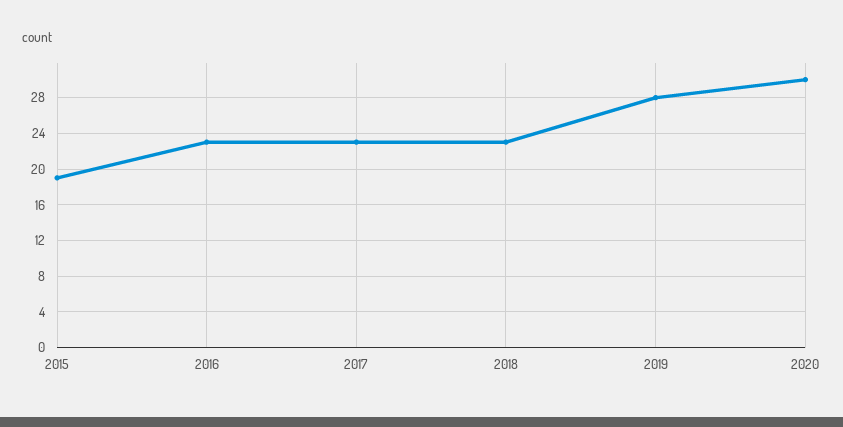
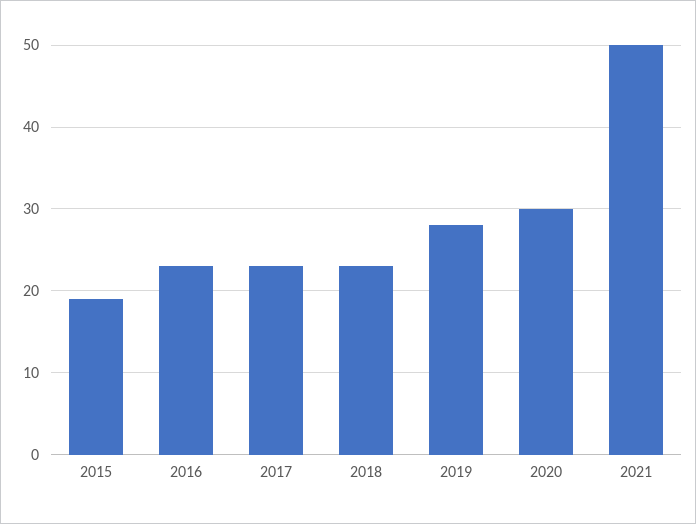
2021: none -> 50

